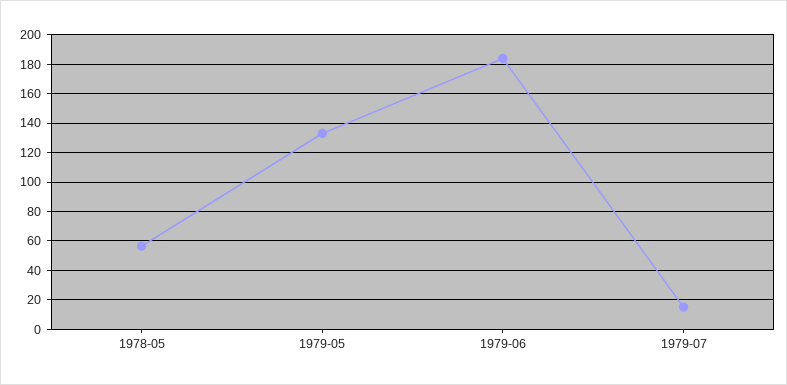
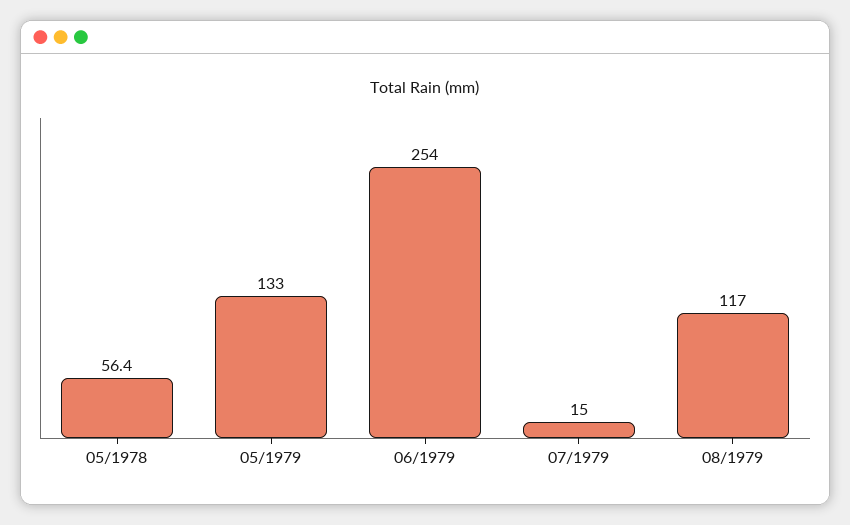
1979-06: 185 -> 254
08/1979: none -> 117

